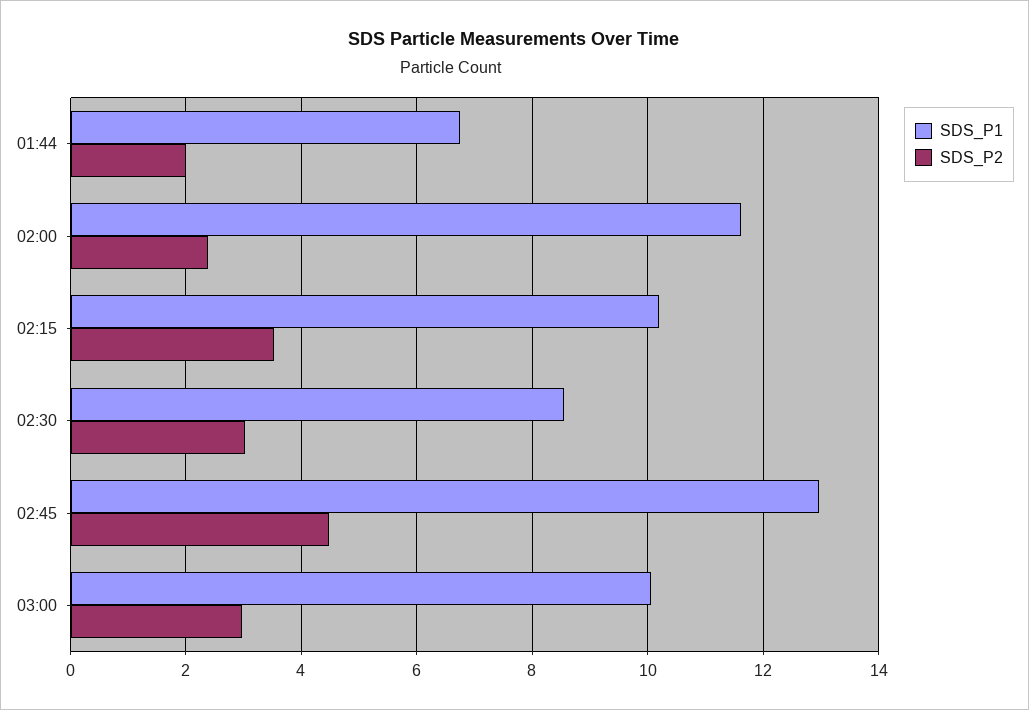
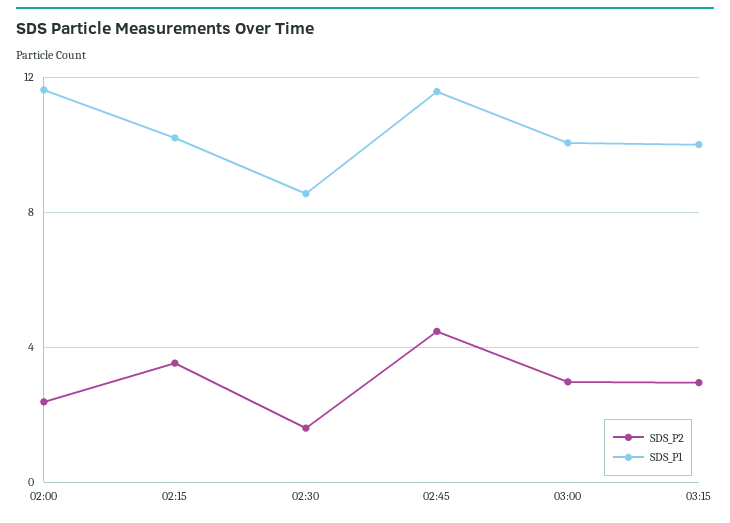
SDS_P1, 01:44: 6.8 -> none
SDS_P2, 01:44: 2 -> none
SDS_P2, 02:30: 3 -> 1.5
SDS_P1, 02:45: 13 -> 11.5
SDS_P2, 03:15: none -> 3
SDS_P1, 03:15: none -> 10

